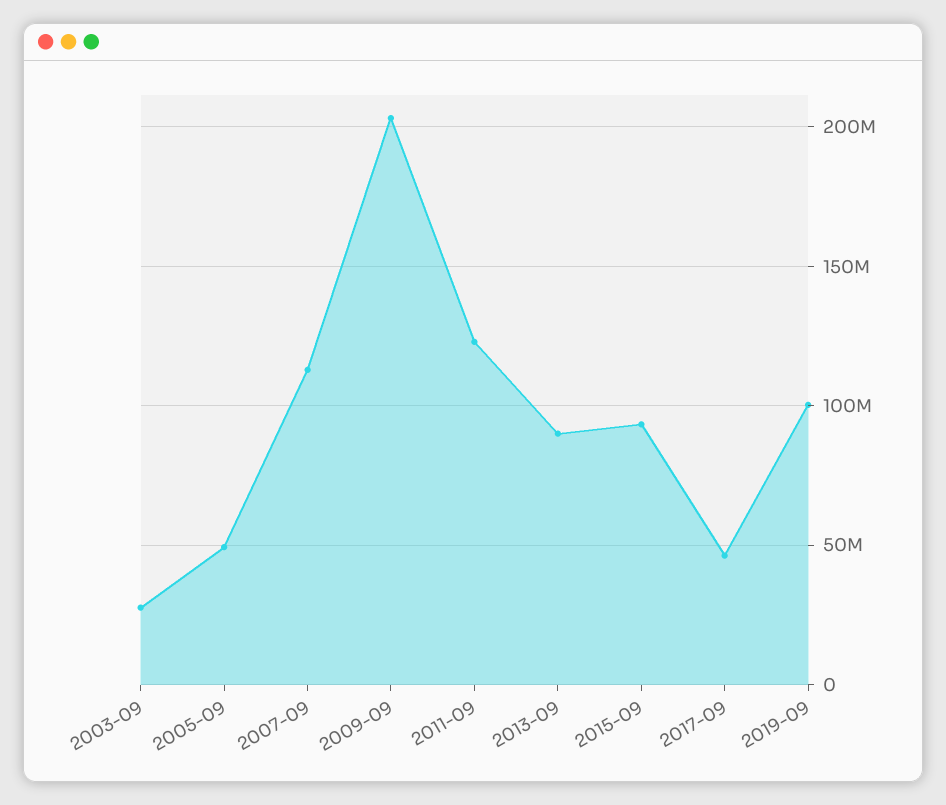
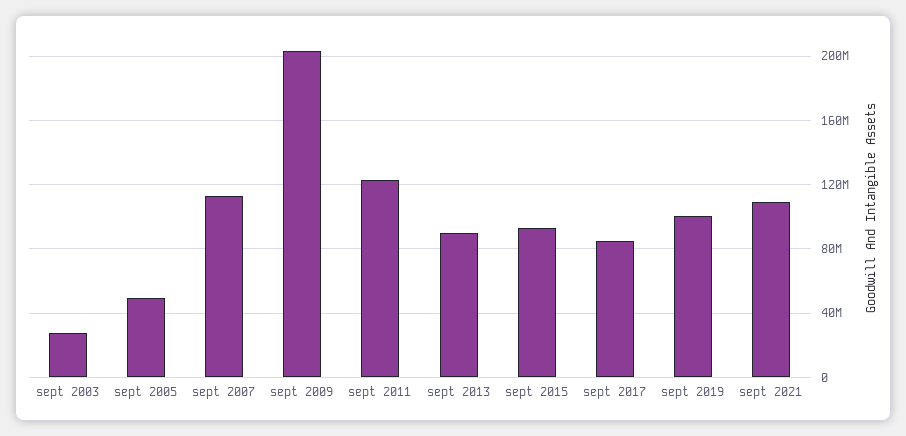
2017-09: 45000000 -> 85000000
sept 2021: none -> 110000000

